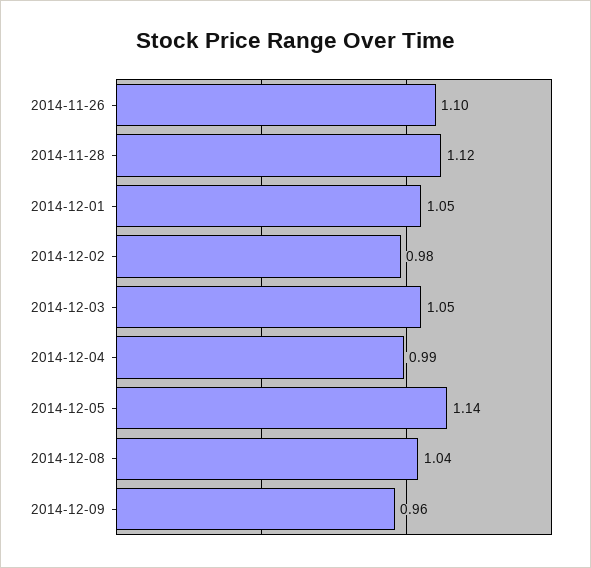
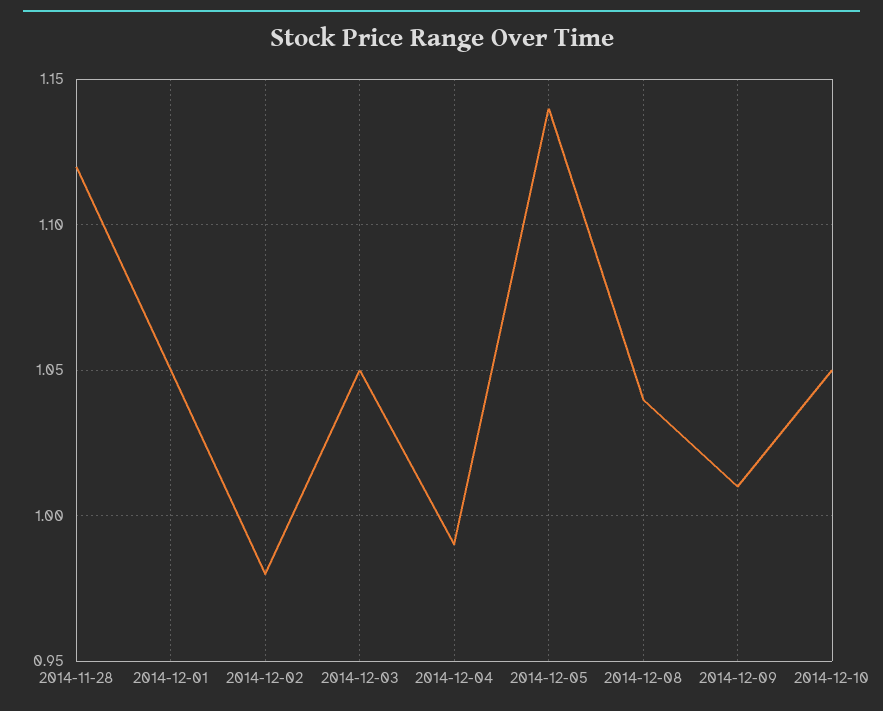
2014-11-26: 1.1 -> none
2014-12-09: 0.96 -> 1.01
2014-12-10: none -> 1.05

